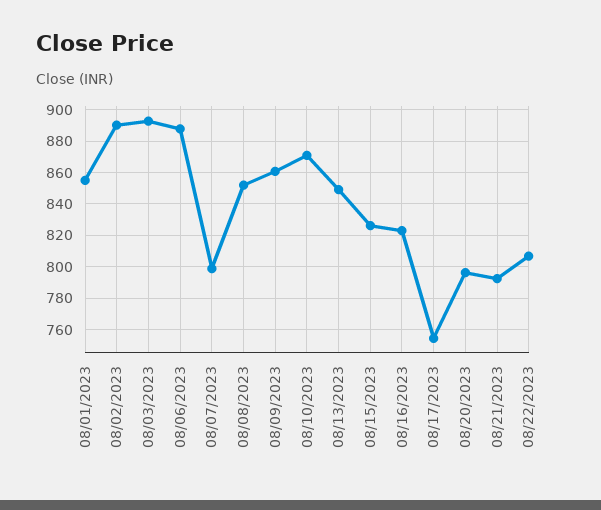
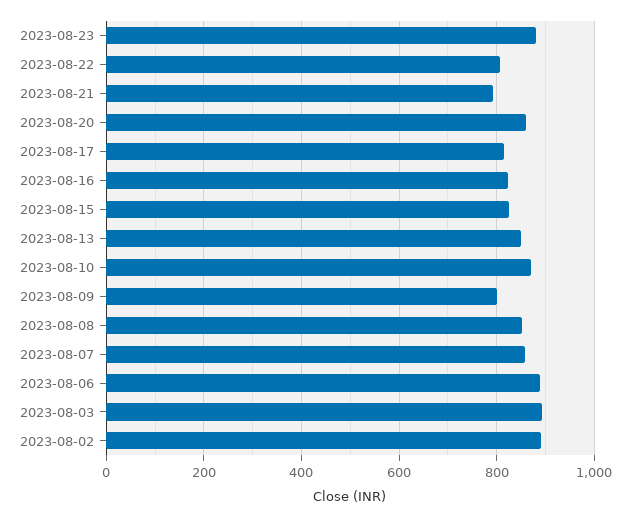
08/01/2023: 855 -> none
08/07/2023: 800 -> 860
08/09/2023: 860 -> 800
08/17/2023: 755 -> 820
08/20/2023: 795 -> 860
2023-08-23: none -> 880

